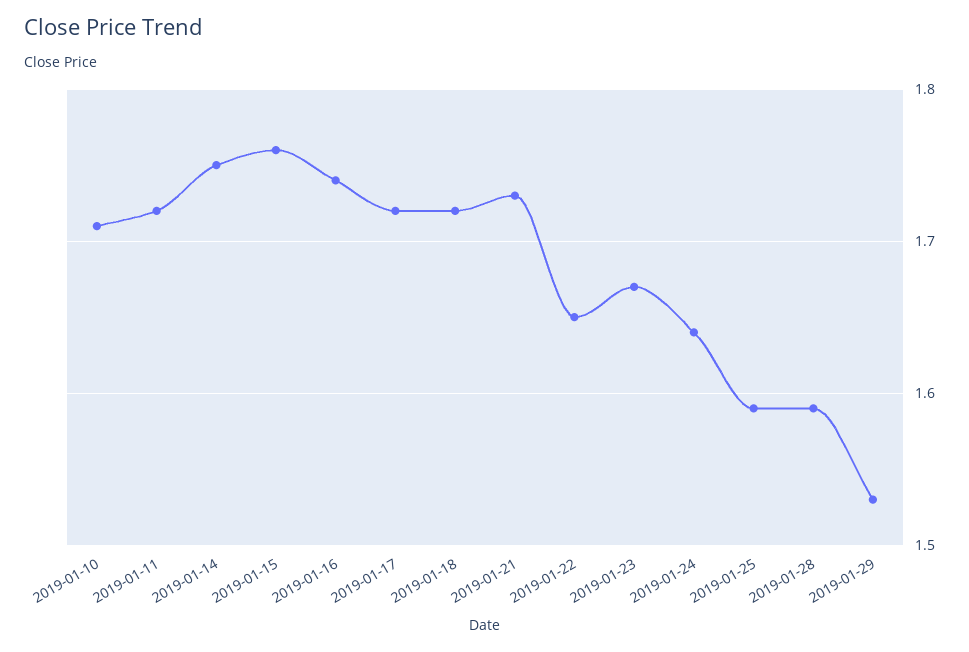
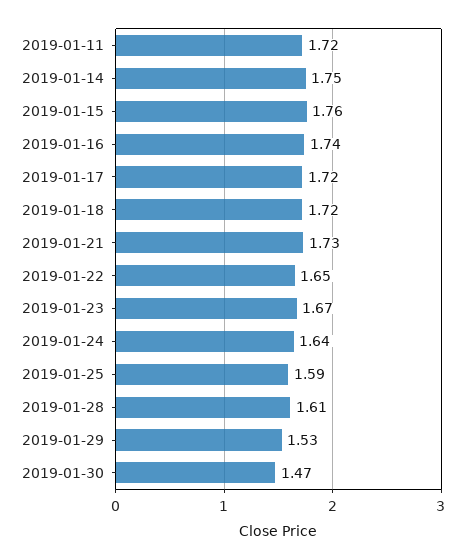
2019-01-10: 1.71 -> none
2019-01-28: 1.59 -> 1.61
2019-01-30: none -> 1.47

